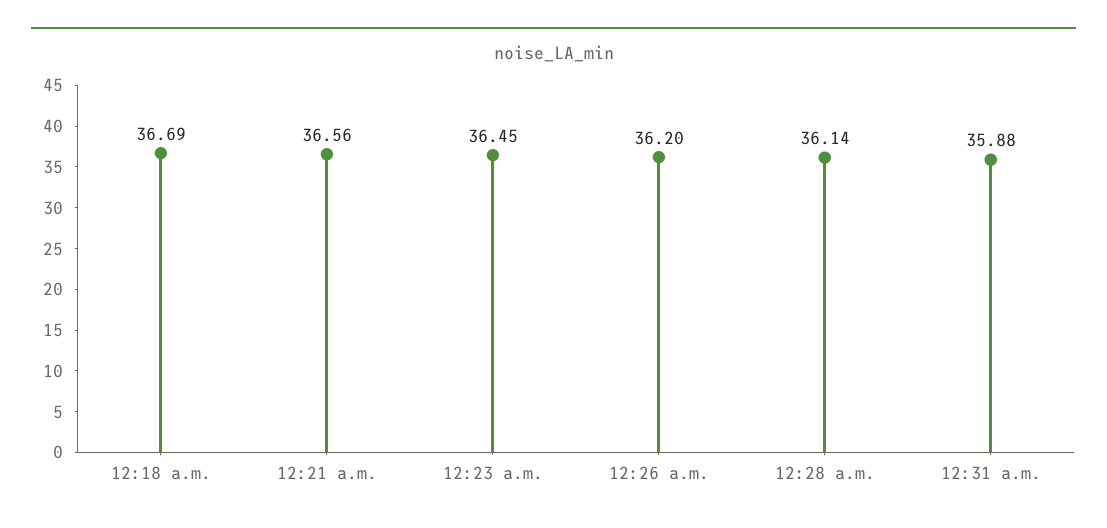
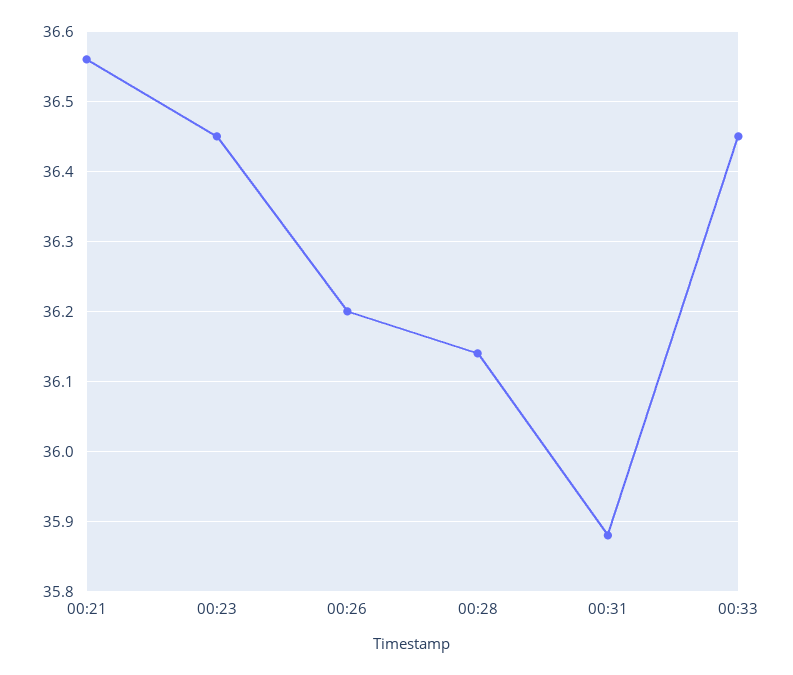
12:18 a.m.: 36.69 -> none
00:33: none -> 36.45

